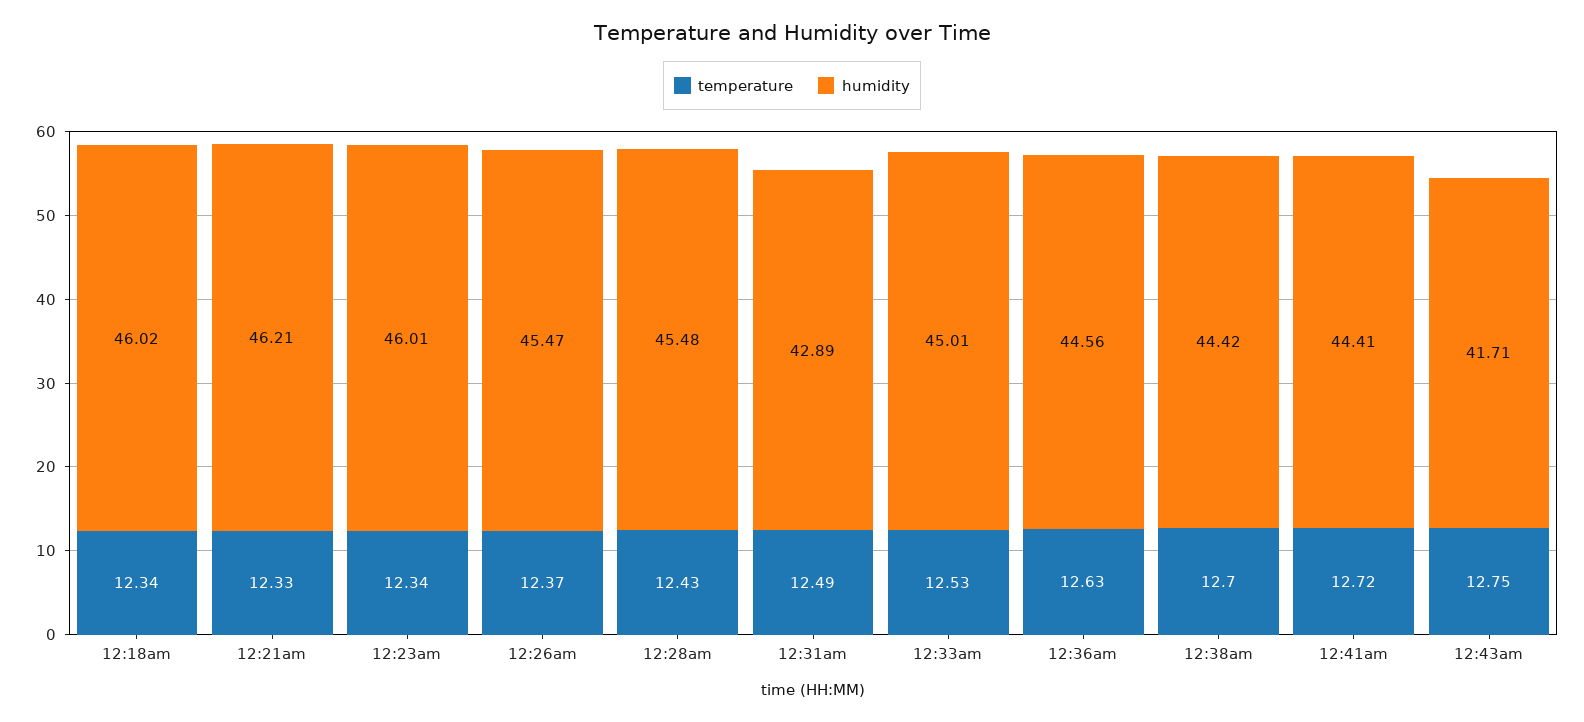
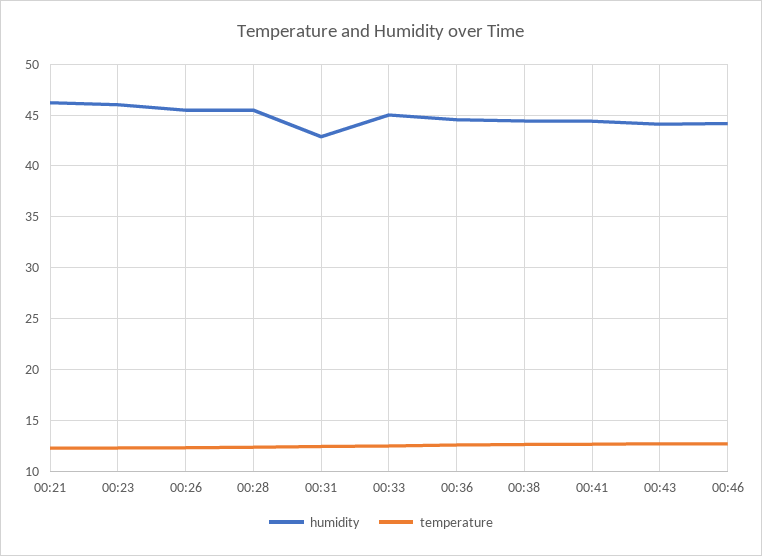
temperature, 12:18am: 12.34 -> none
humidity, 12:18am: 46.02 -> none
humidity, 12:43am: 41.71 -> 44
humidity, 00:46: none -> 44
temperature, 00:46: none -> 13

